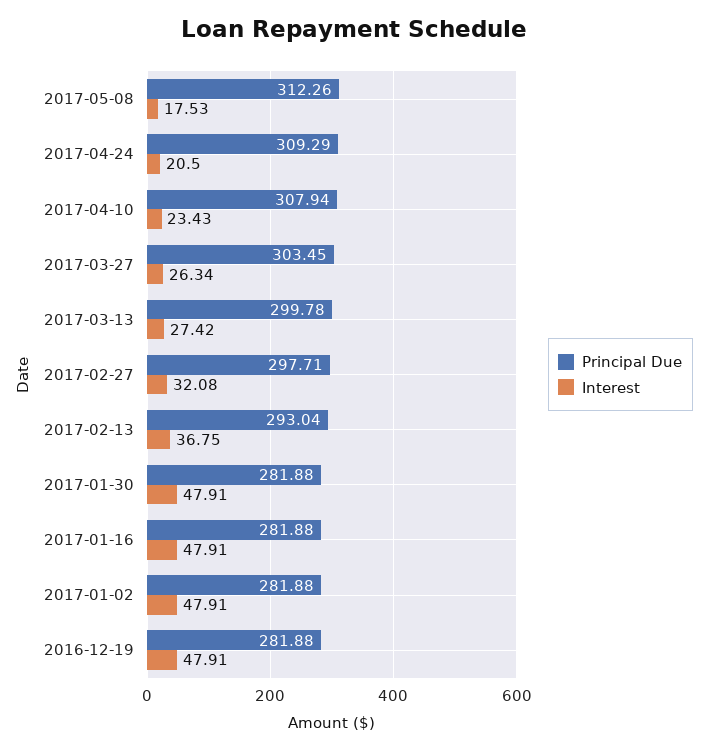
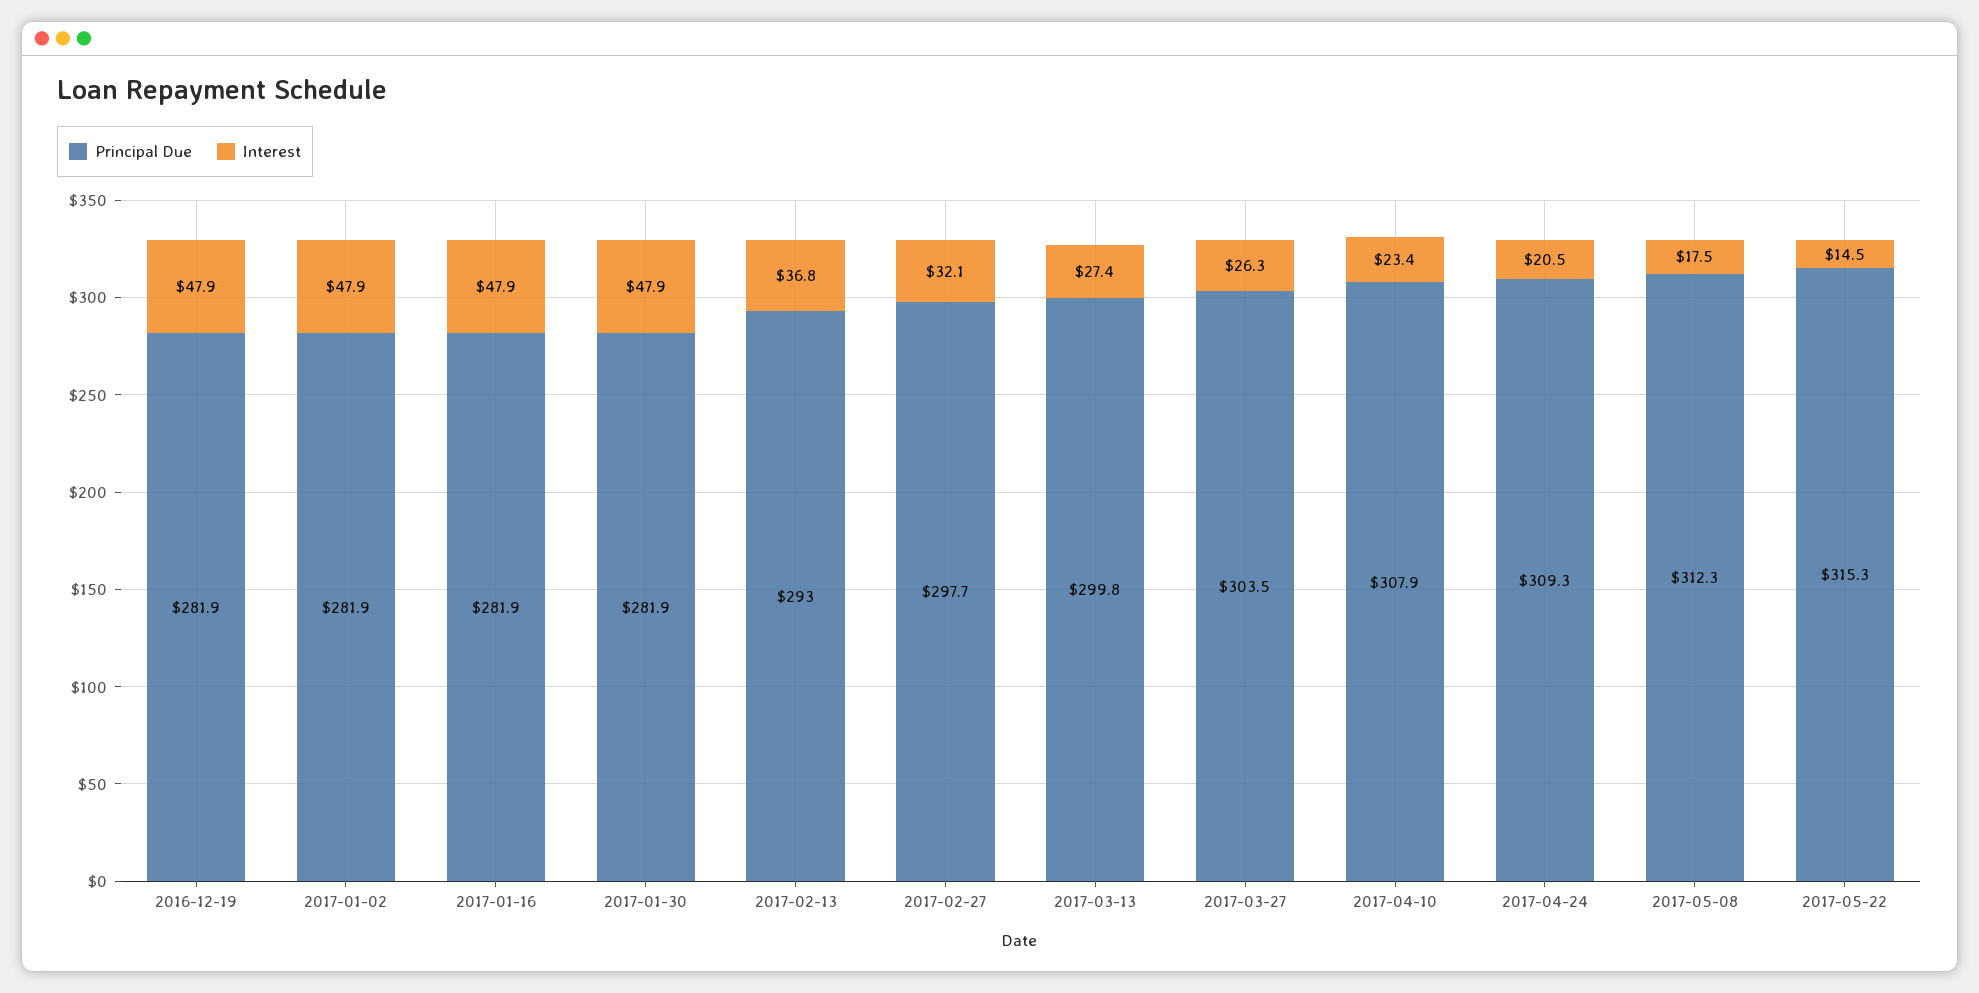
Principal Due, 2017-05-22: none -> 315.3
Interest, 2017-05-22: none -> 14.5

